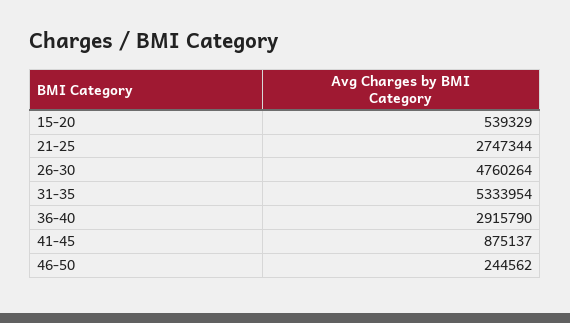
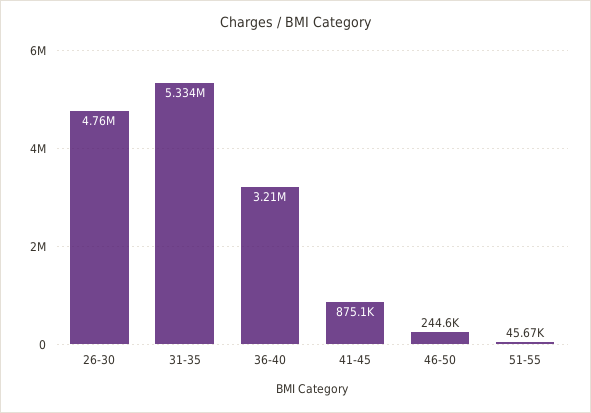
15-20: 539329 -> none
21-25: 2747344 -> none
36-40: 2915790 -> 3210000
51-55: none -> 45670

